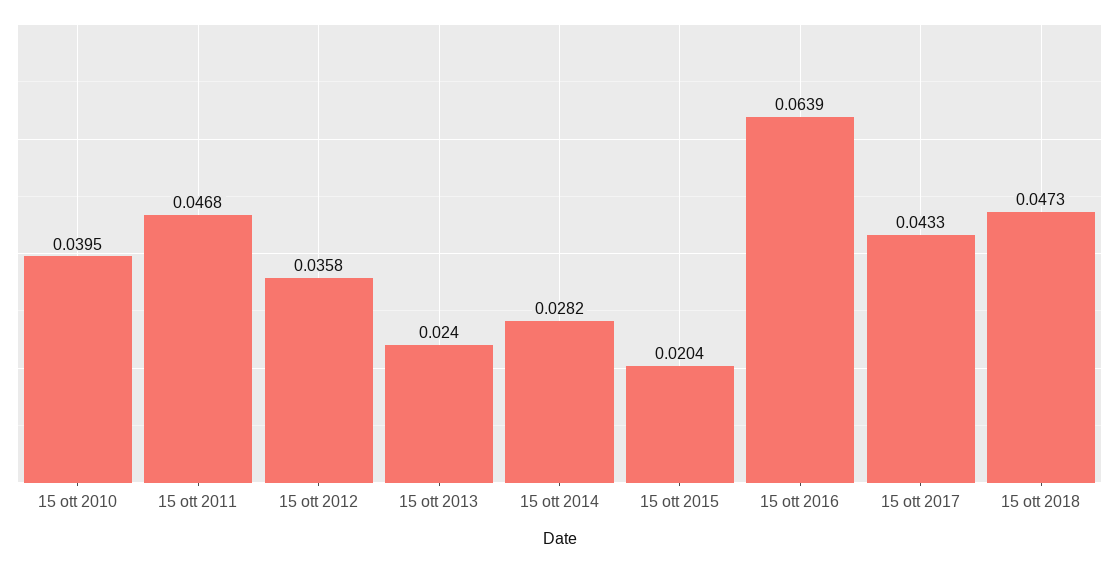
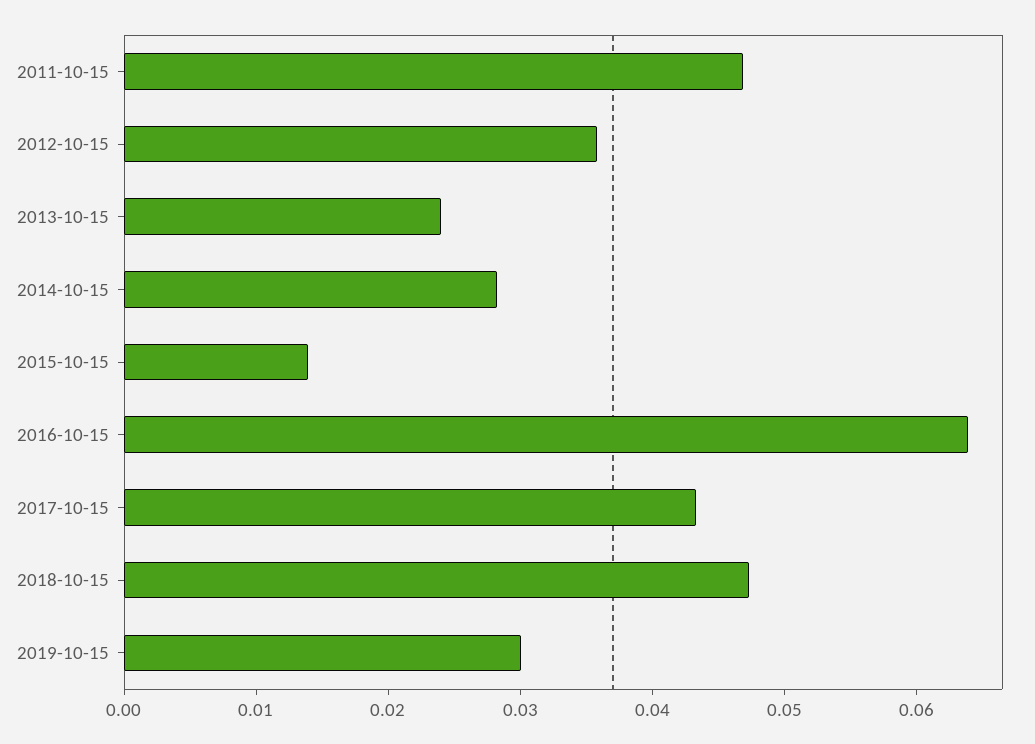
15 ott 2010: 0.0395 -> none
15 ott 2015: 0.0204 -> 0.014
2019-10-15: none -> 0.03

